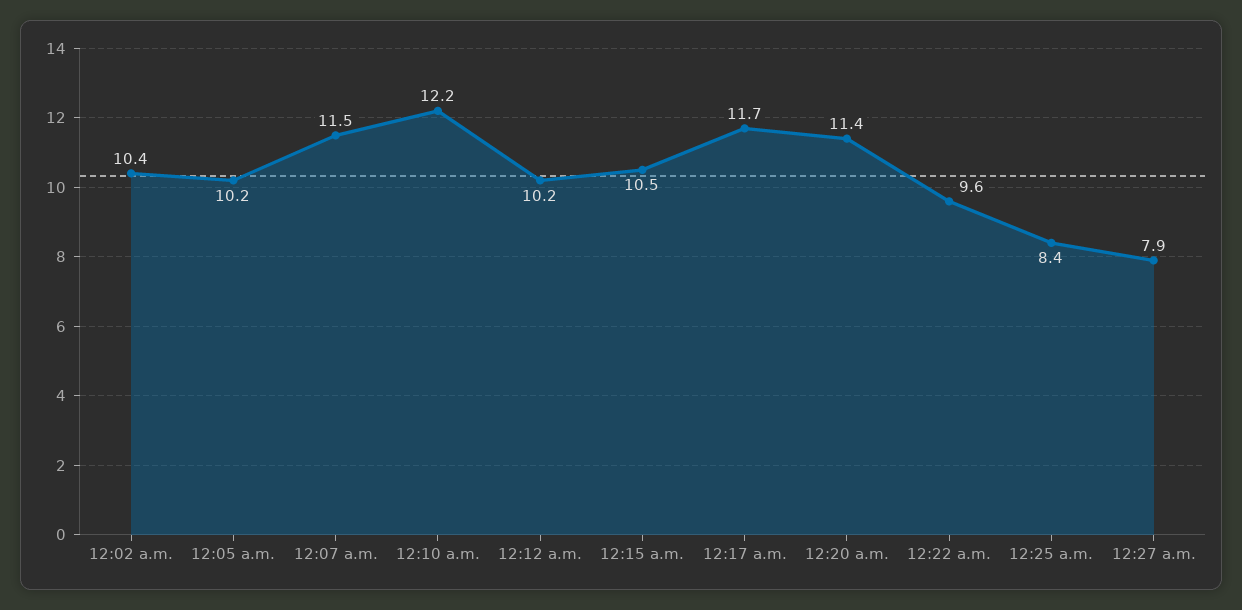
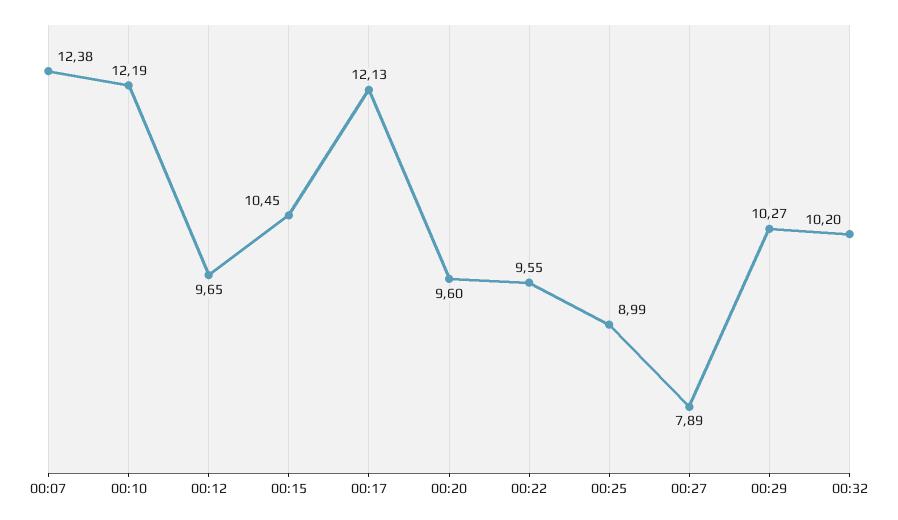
12:02 a.m.: 10.4 -> none
12:05 a.m.: 10.2 -> none
12:07 a.m.: 11.5 -> 12.38
12:12 a.m.: 10.2 -> 9.65
12:17 a.m.: 11.7 -> 12.13
12:20 a.m.: 11.4 -> 9.6
12:25 a.m.: 8.4 -> 8.99
00:29: none -> 10.27
00:32: none -> 10.2

